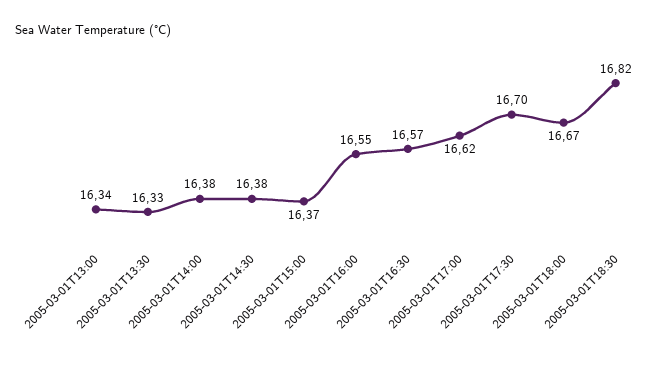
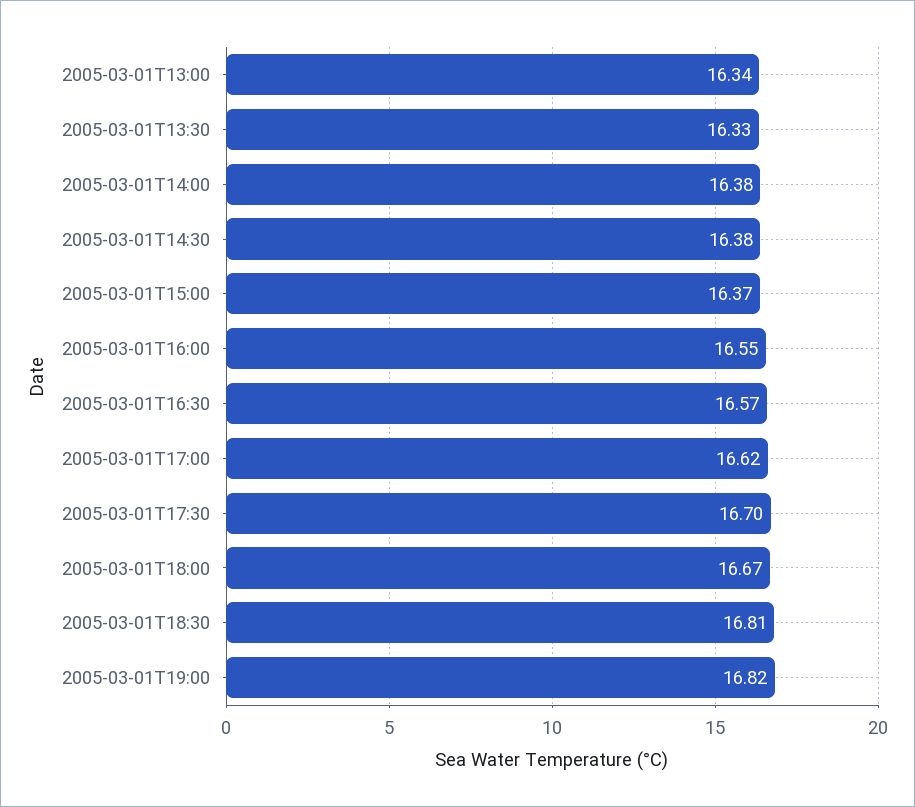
2005-03-01T18:30: 16.82 -> 16.81
2005-03-01T19:00: none -> 16.82

